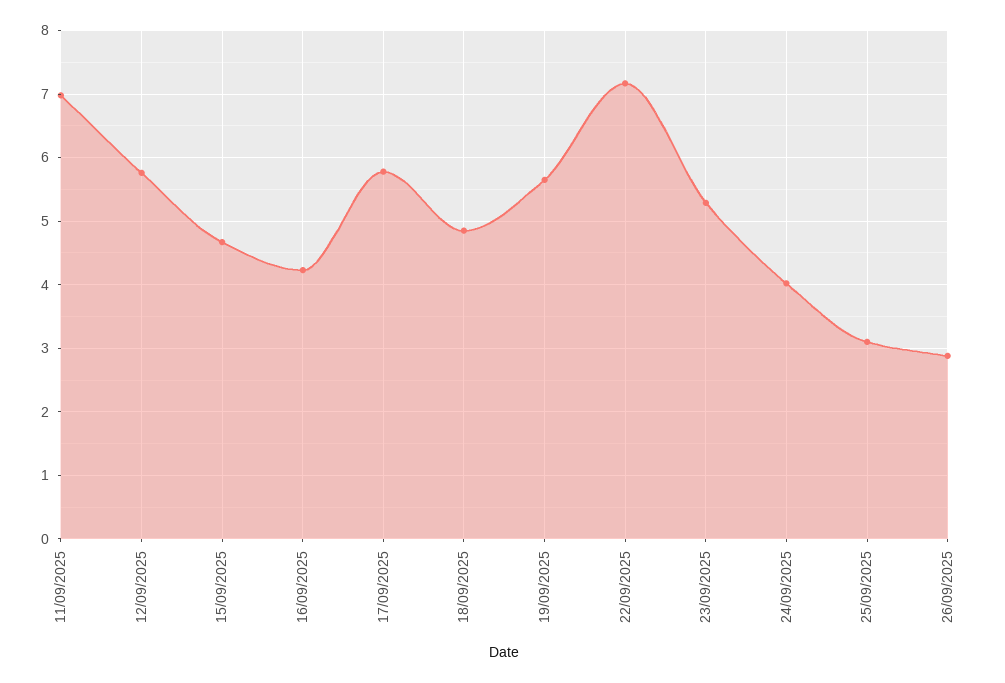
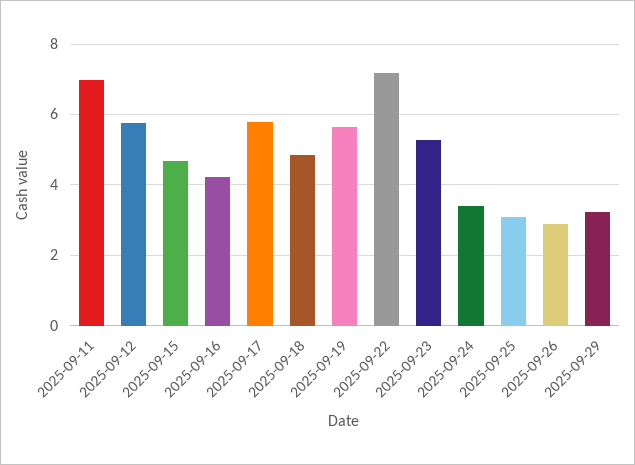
24/09/2025: 4 -> 3.4
2025-09-29: none -> 3.2

